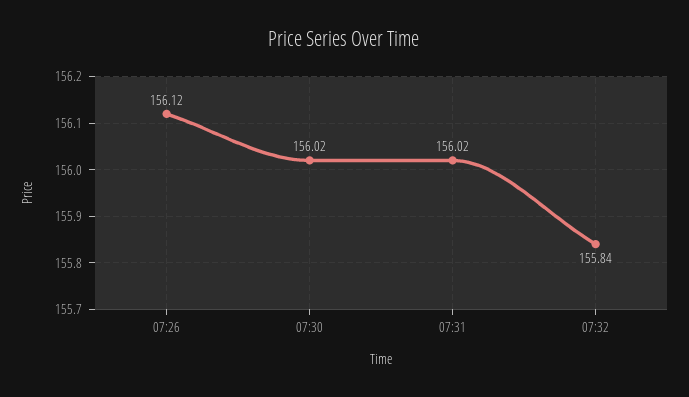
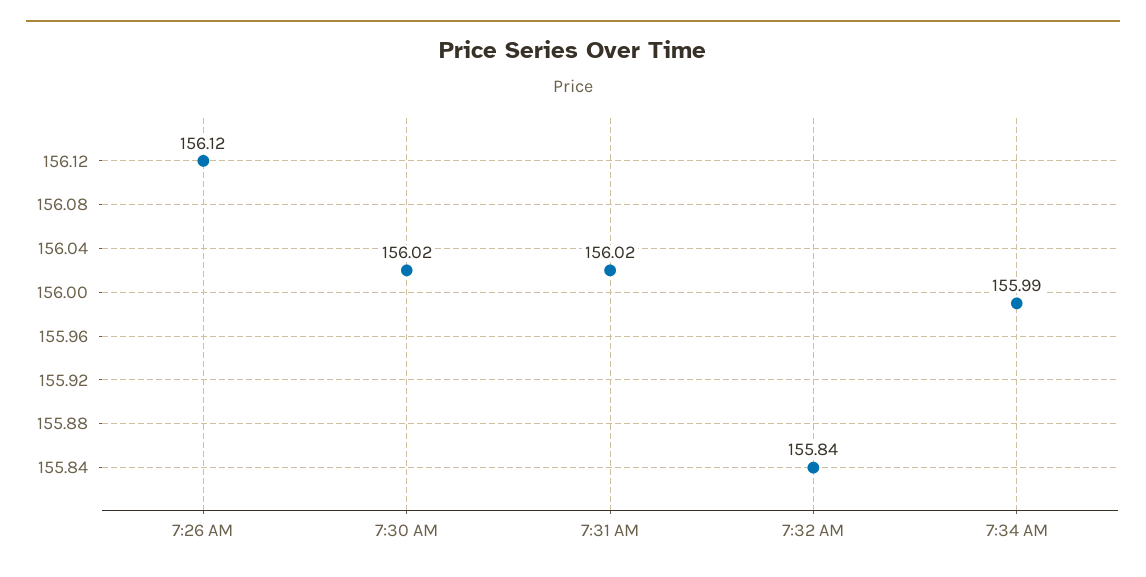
7:34 AM: none -> 155.99

